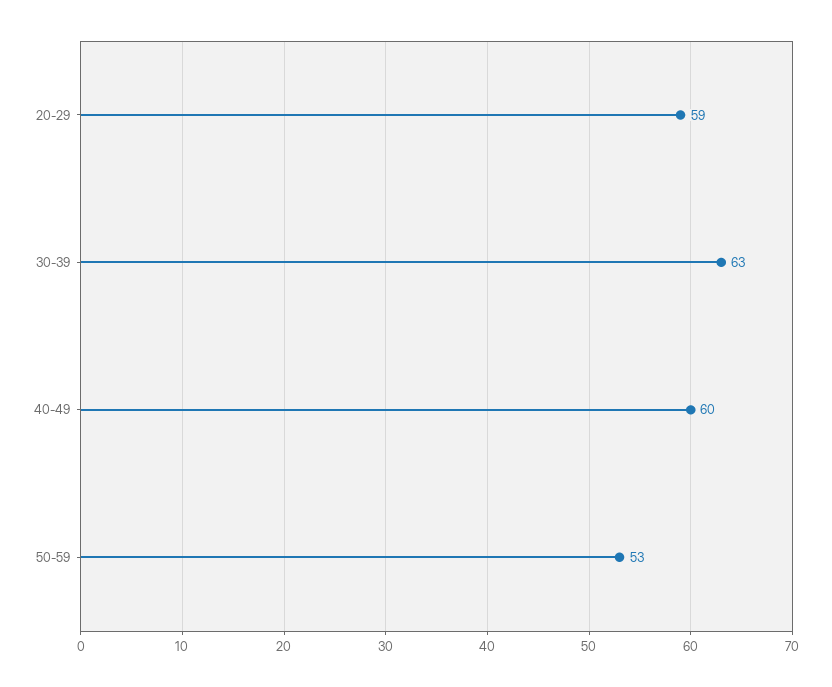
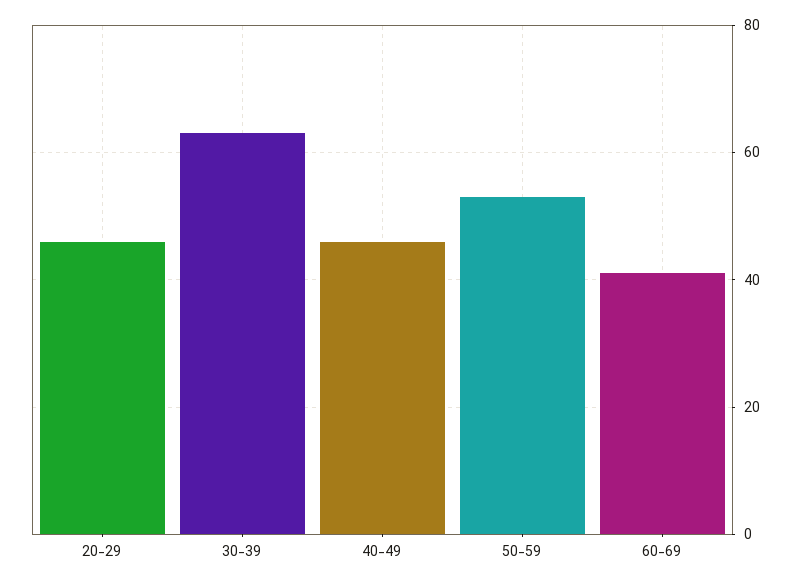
20-29: 59 -> 45
40-49: 60 -> 45
60-69: none -> 40

